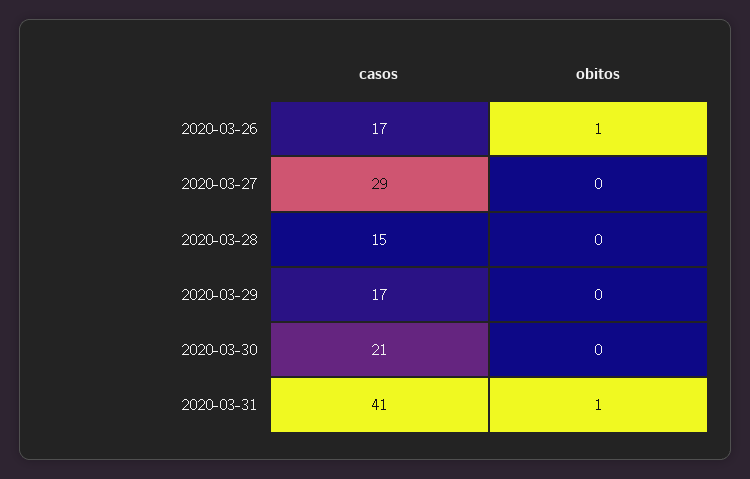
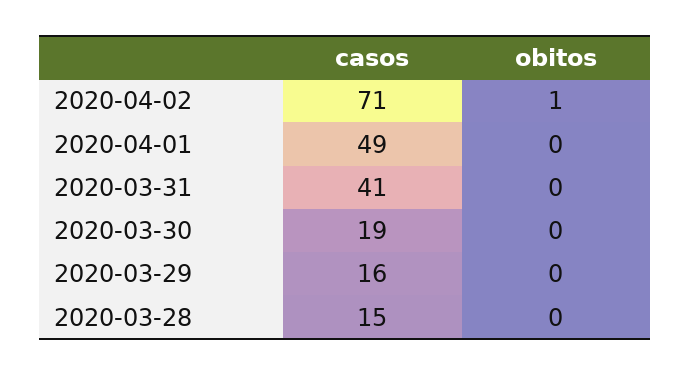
casos, 2020-03-26: 17 -> none
obitos, 2020-03-26: 1 -> none
casos, 2020-03-27: 29 -> none
obitos, 2020-03-27: 0 -> none
casos, 2020-03-29: 17 -> 16
casos, 2020-03-30: 21 -> 19
obitos, 2020-03-31: 1 -> 0
casos, 2020-04-02: none -> 71
obitos, 2020-04-02: none -> 1
casos, 2020-04-01: none -> 49
obitos, 2020-04-01: none -> 0

